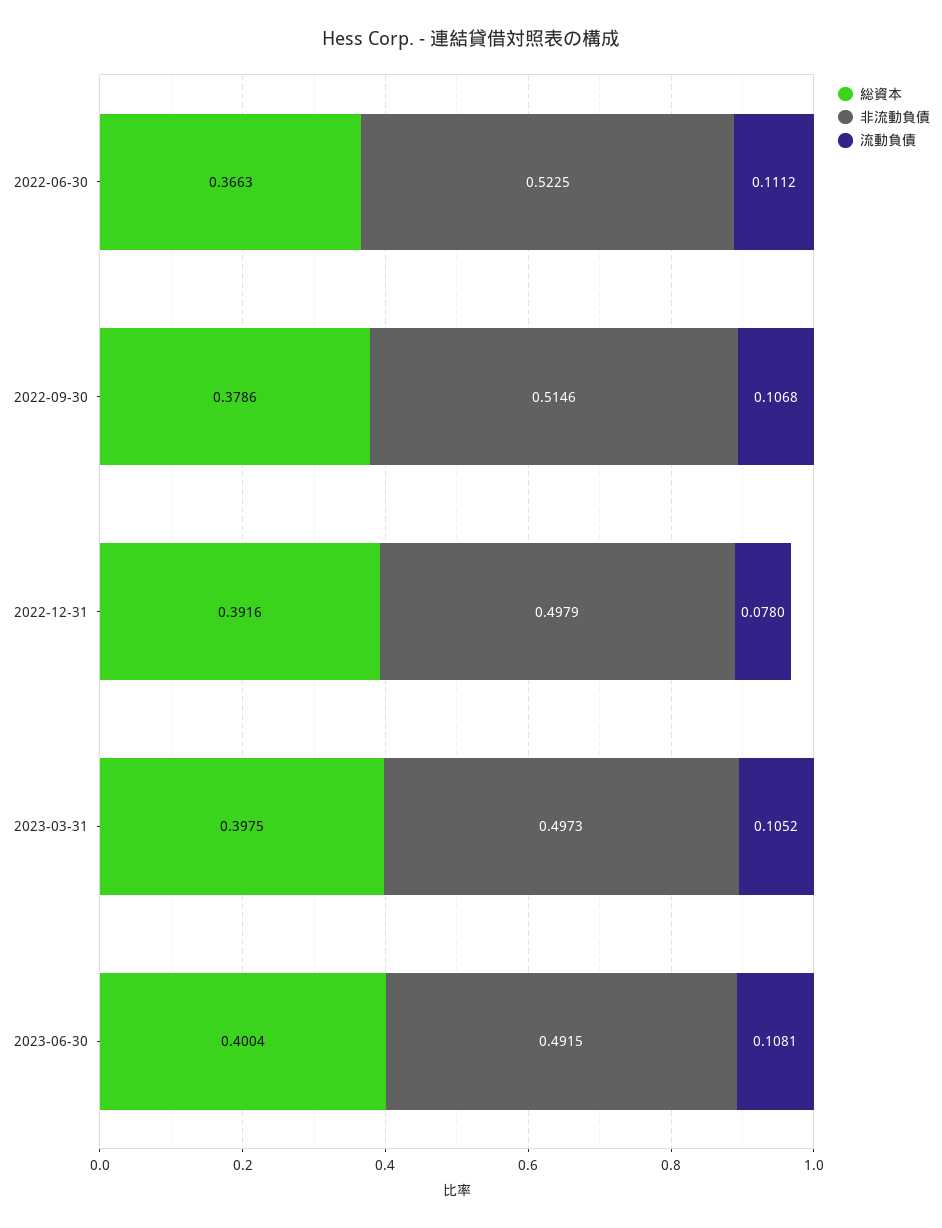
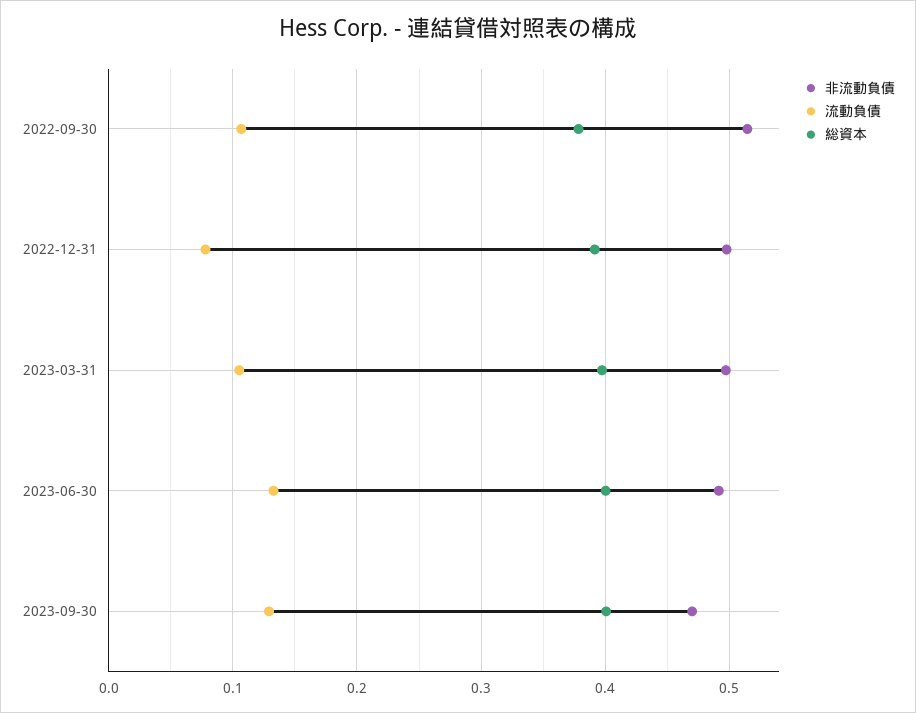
総資本, 2022-06-30: 0.3663 -> none
非流動負債, 2022-06-30: 0.5225 -> none
流動負債, 2022-06-30: 0.1112 -> none
流動負債, 2023-06-30: 0.1081 -> 0.13
非流動負債, 2023-09-30: none -> 0.47
流動負債, 2023-09-30: none -> 0.13
総資本, 2023-09-30: none -> 0.4

